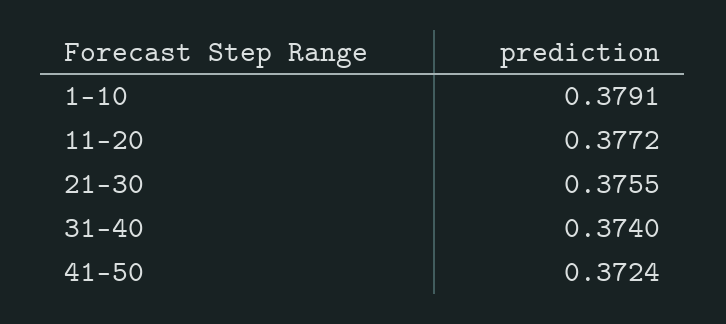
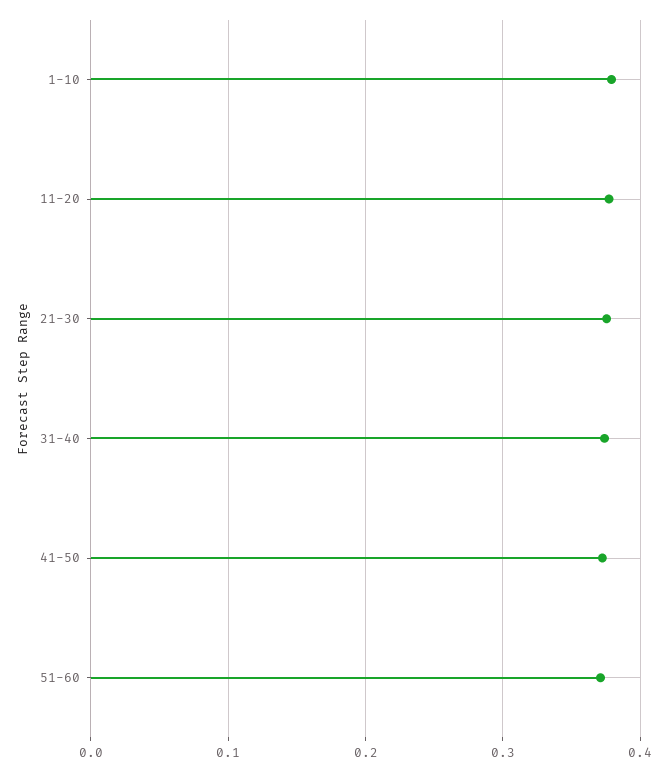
51-60: none -> 0.37

